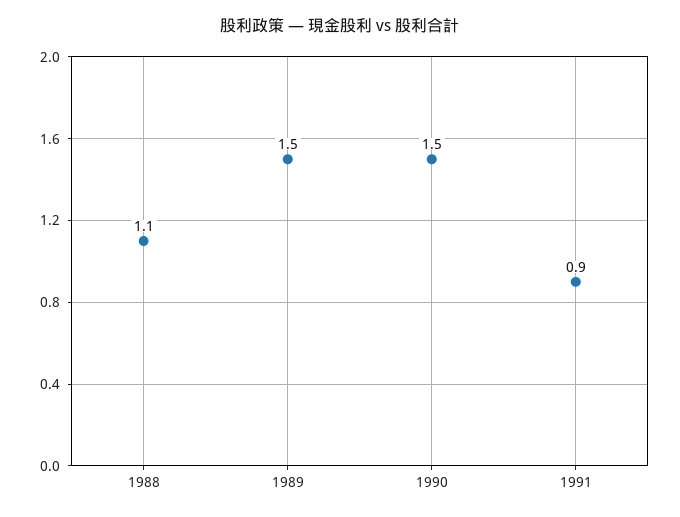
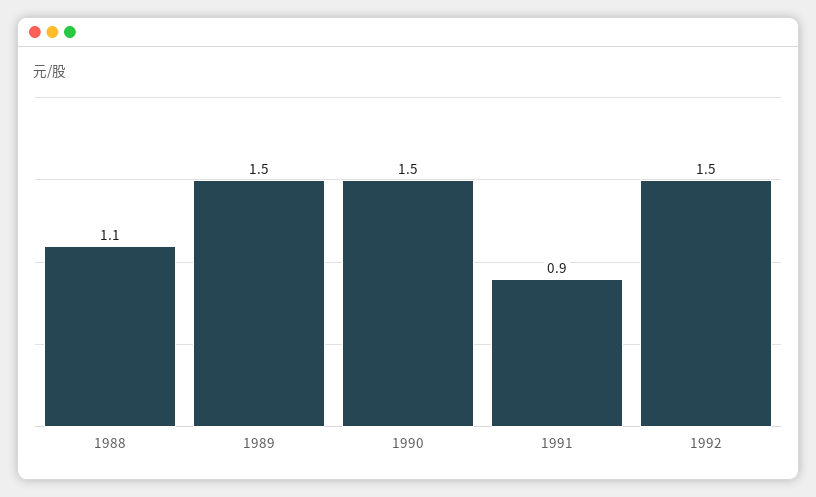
1992: none -> 1.5

